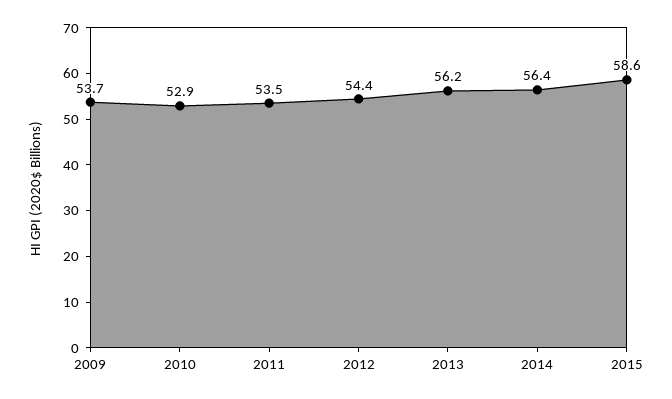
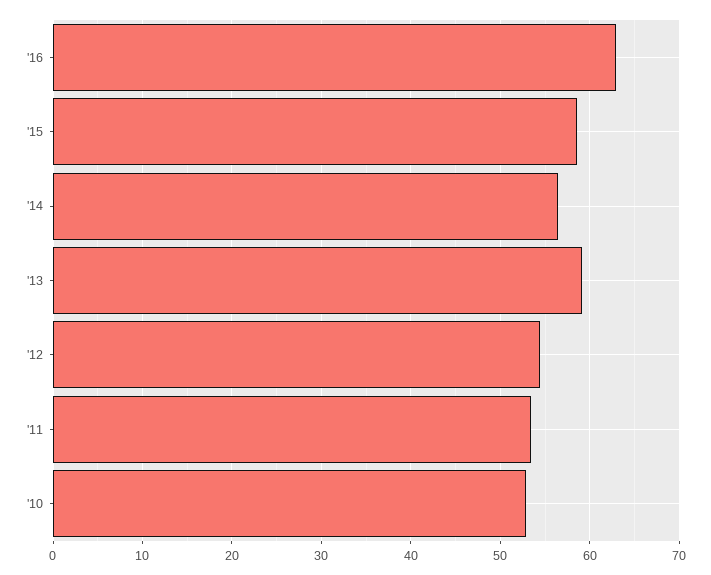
2009: 53.7 -> none
2013: 56.2 -> 59
'16: none -> 63

